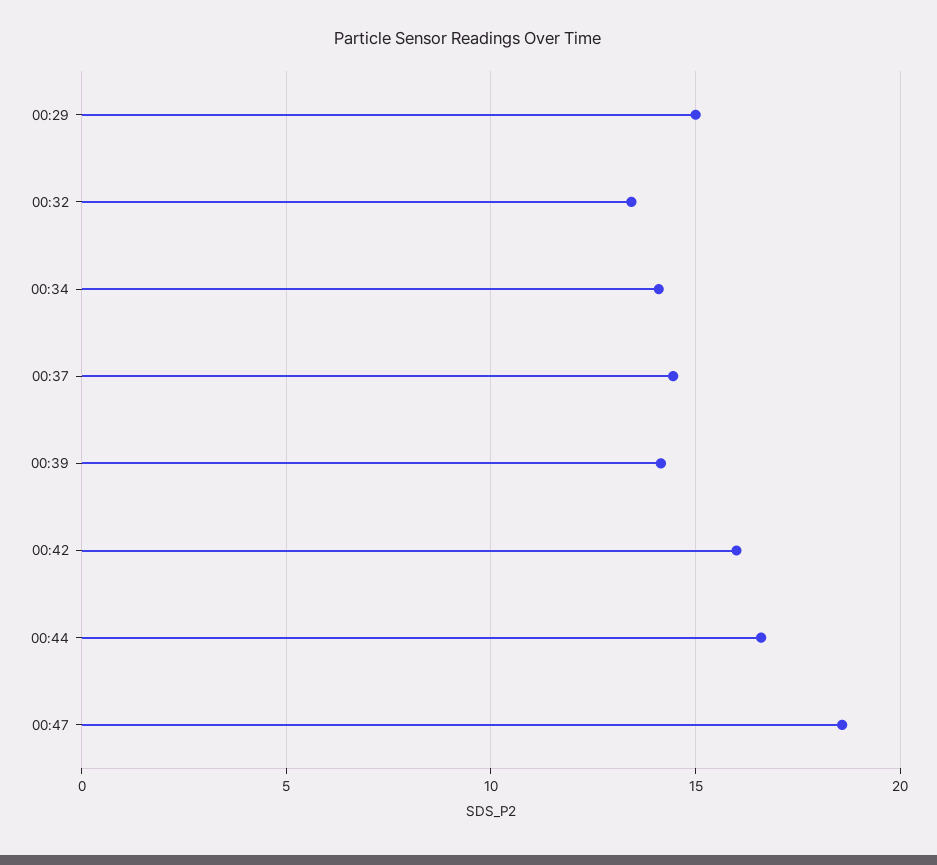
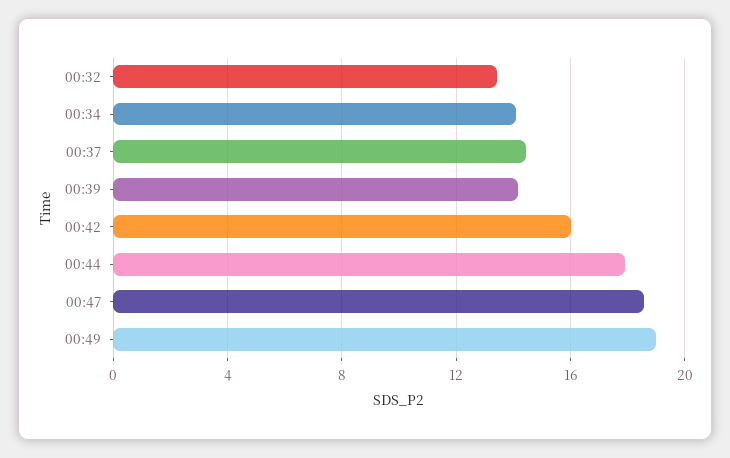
00:29: 15 -> none
00:44: 16.5 -> 18
00:49: none -> 19

